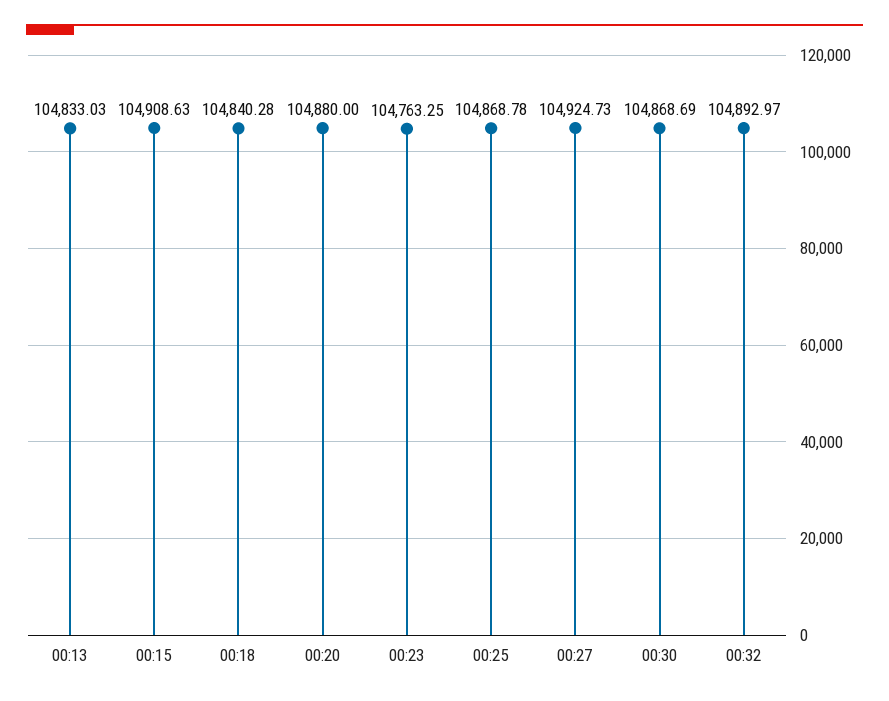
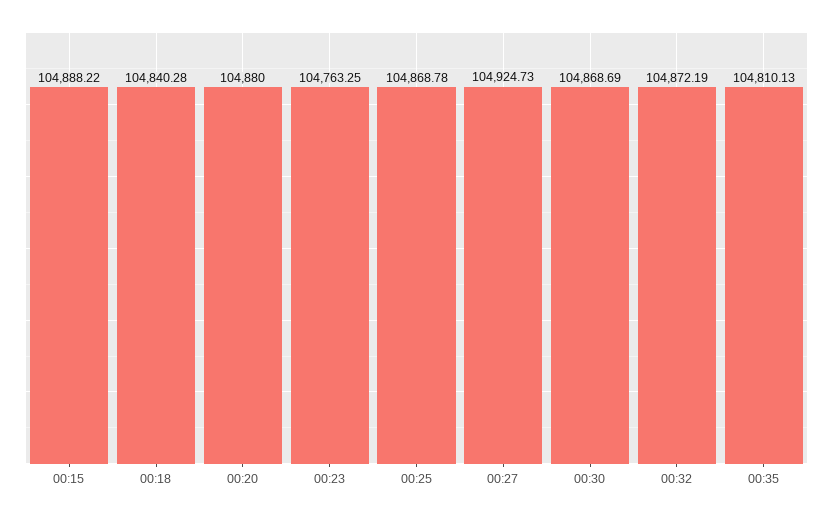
00:13: 104833.03 -> none
00:15: 104908.63 -> 104888.22
00:32: 104892.97 -> 104872.19
00:35: none -> 104810.13

